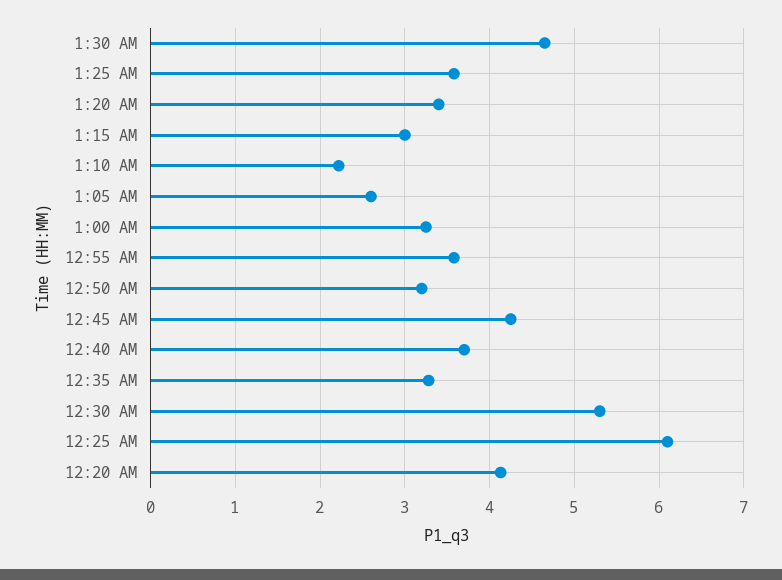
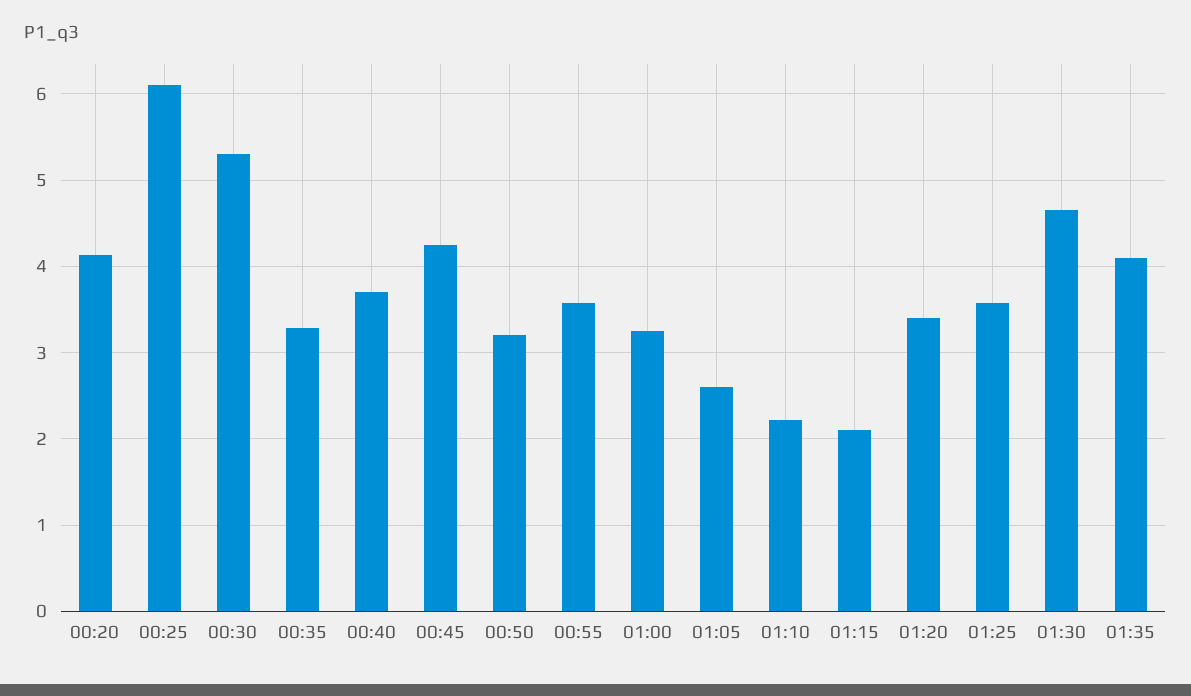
1:15 AM: 3 -> 2.1
01:35: none -> 4.1

